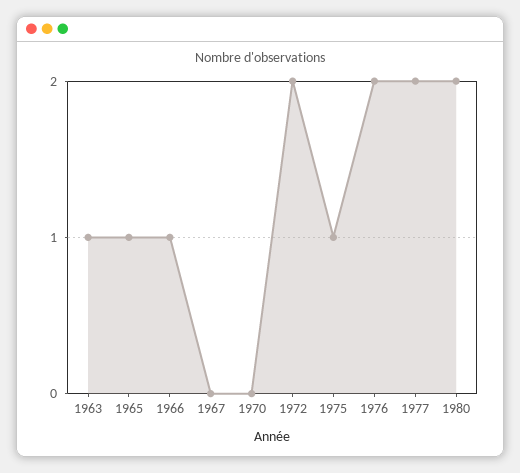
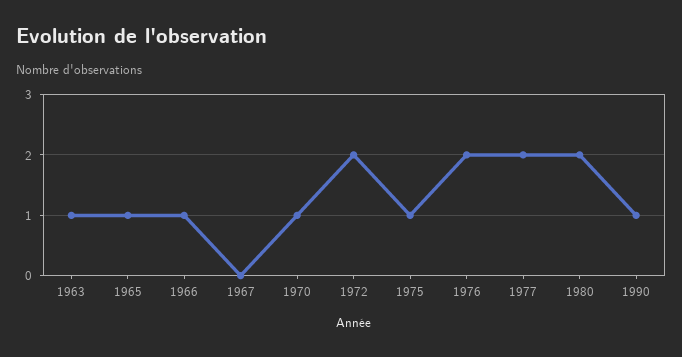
1970: 0 -> 1
1990: none -> 1

